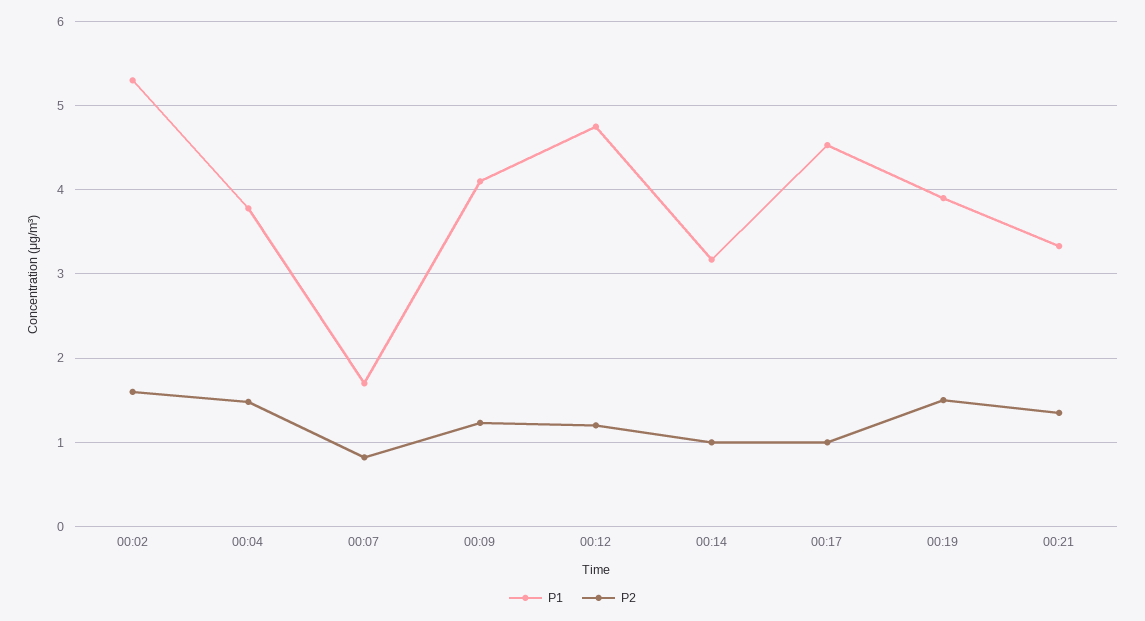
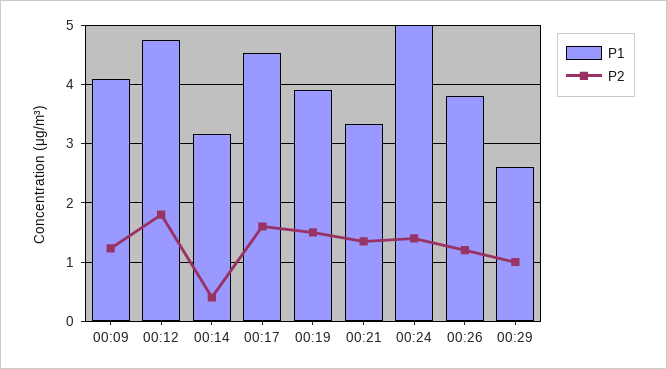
P1, 00:02: 5.3 -> none
P2, 00:02: 1.6 -> none
P1, 00:04: 3.8 -> none
P2, 00:04: 1.5 -> none
P1, 00:07: 1.7 -> none
P2, 00:07: 0.8 -> none
P2, 00:12: 1.2 -> 1.8
P2, 00:14: 1 -> 0.4
P2, 00:17: 1 -> 1.6
P1, 00:24: none -> 5
P2, 00:24: none -> 1.4
P1, 00:26: none -> 3.8
P2, 00:26: none -> 1.2
P1, 00:29: none -> 2.6
P2, 00:29: none -> 1

